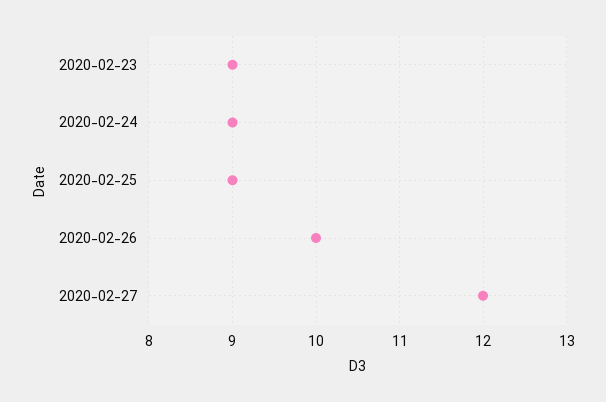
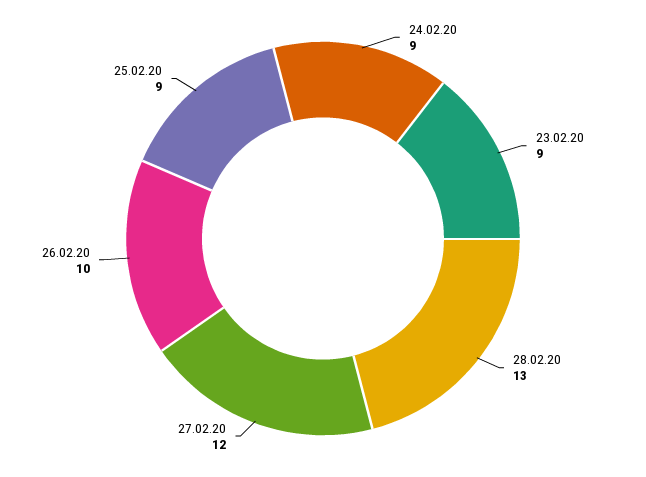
28.02.20: none -> 13

